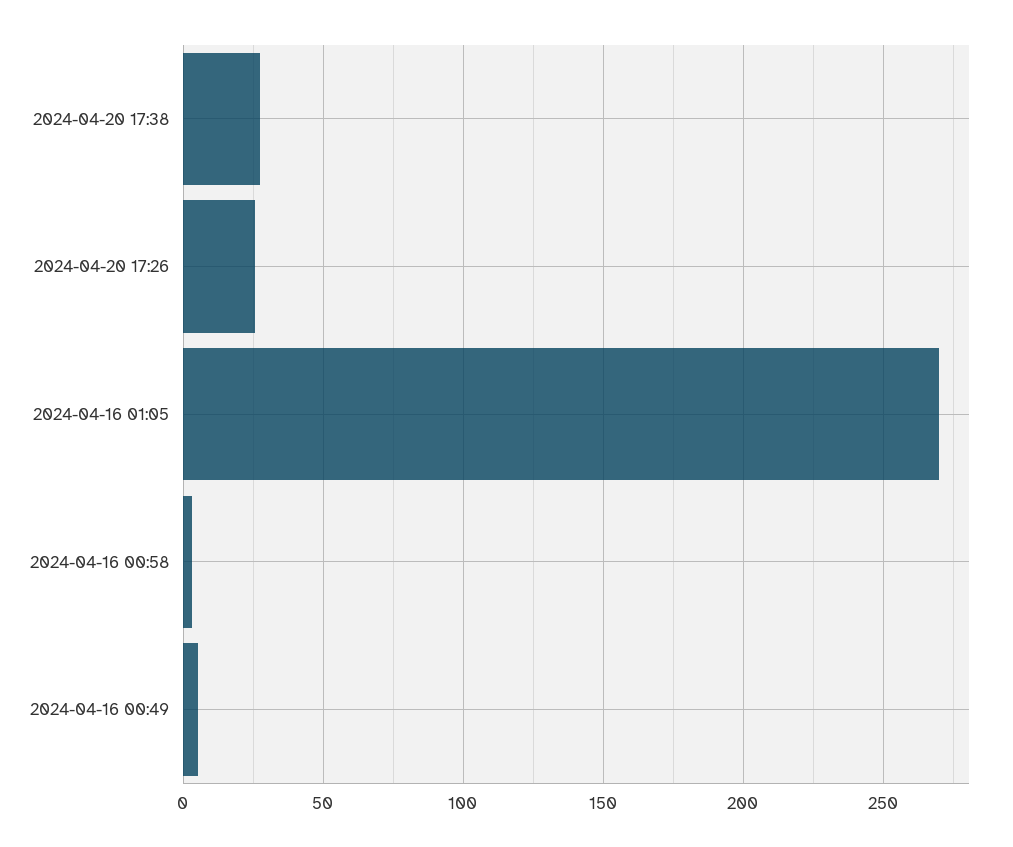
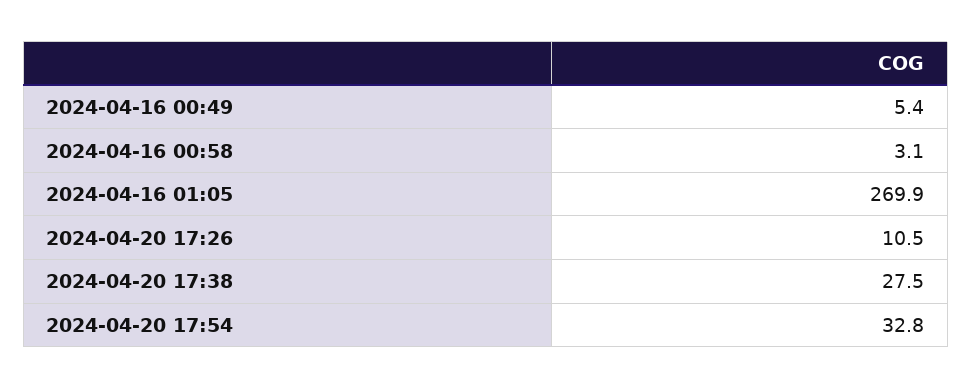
2024-04-20 17:26: 25 -> 10.5
2024-04-20 17:54: none -> 32.8

